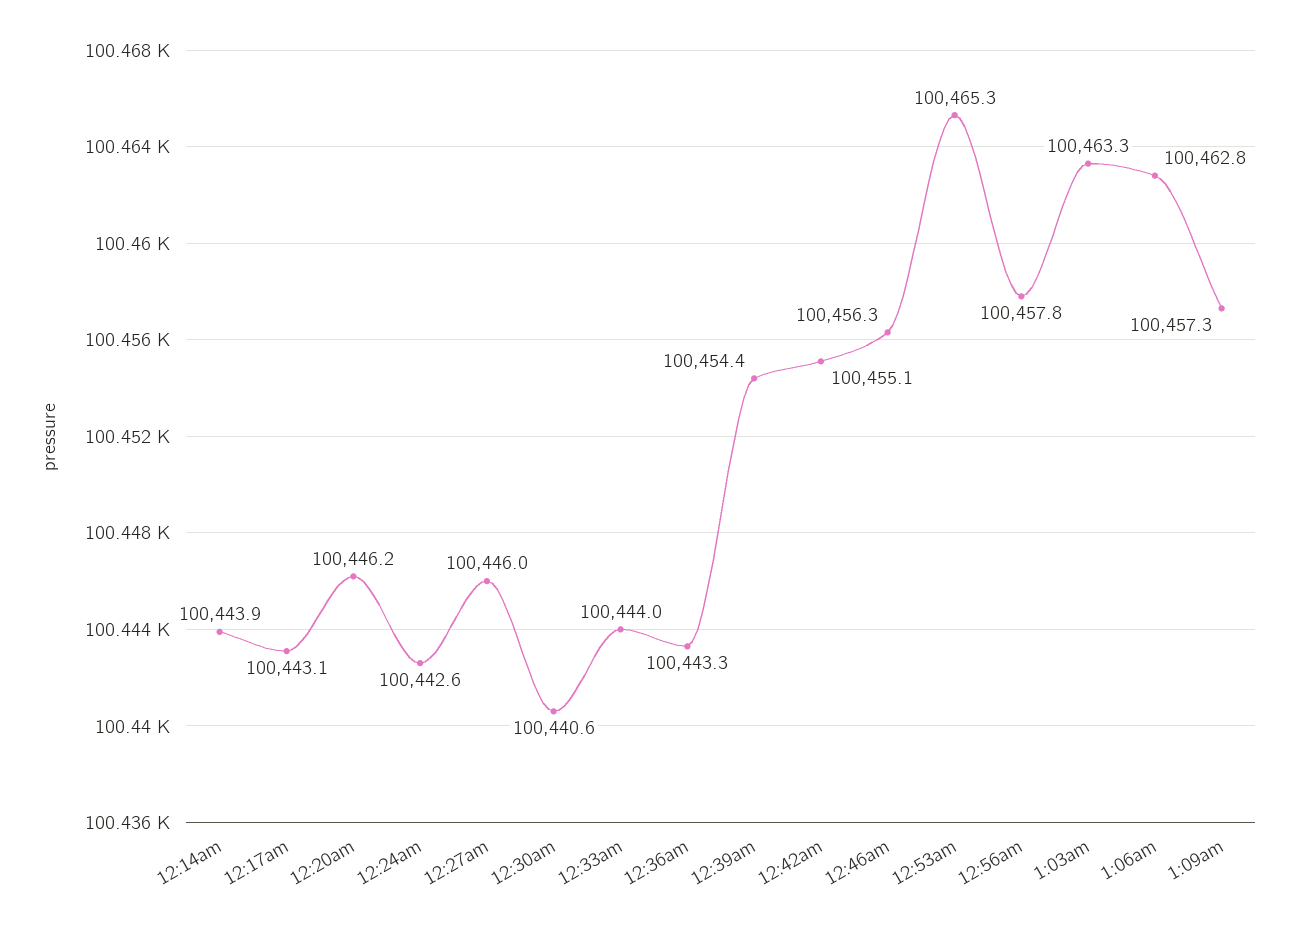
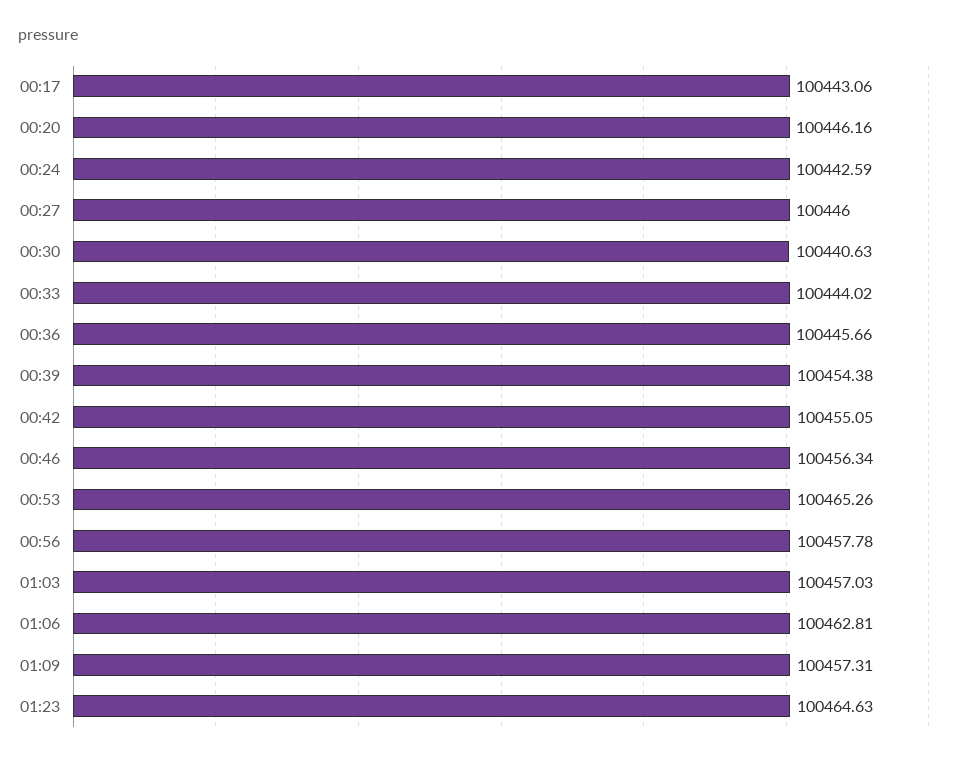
12:14am: 100443.9 -> none
12:36am: 100443.3 -> 100445.66
1:03am: 100463.3 -> 100457.03
01:23: none -> 100464.63

